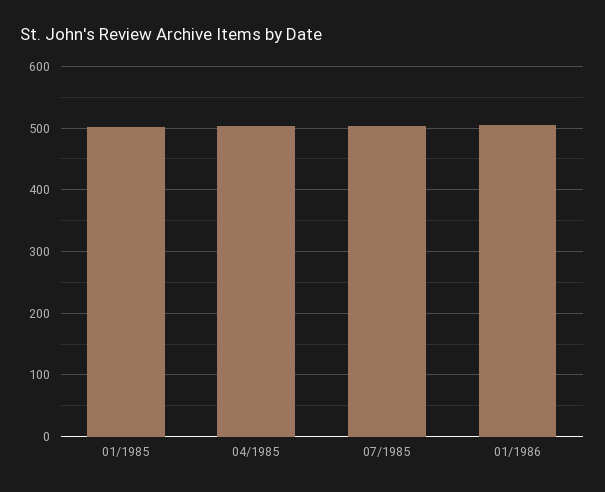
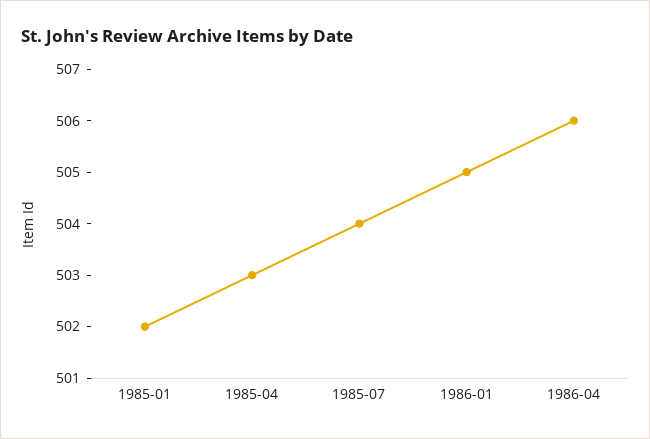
1986-04: none -> 506

